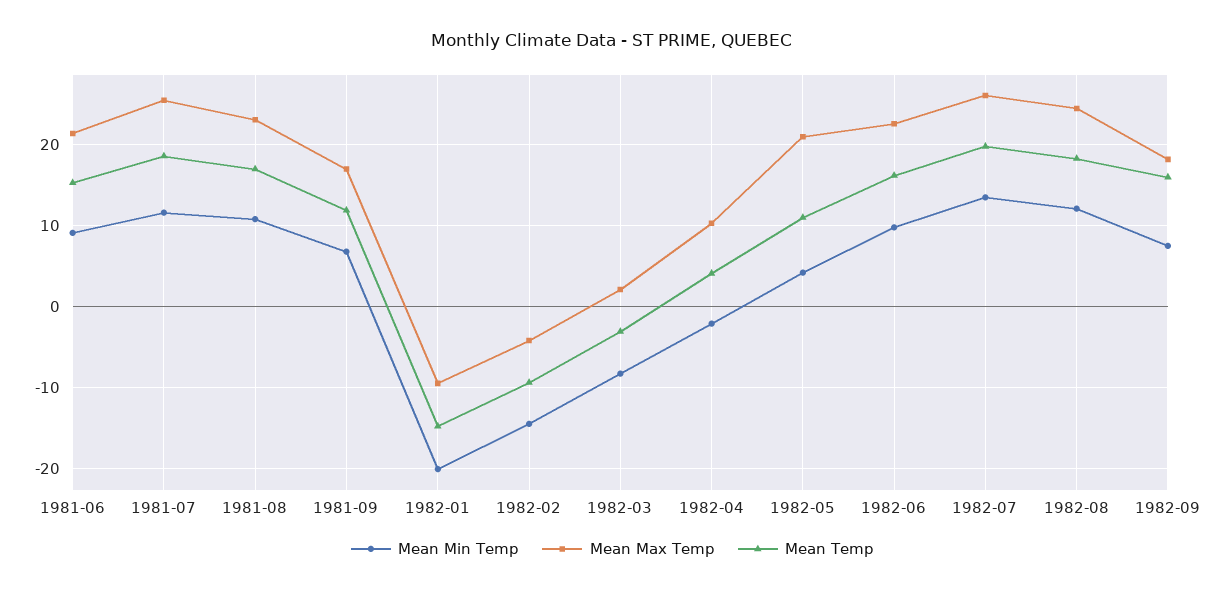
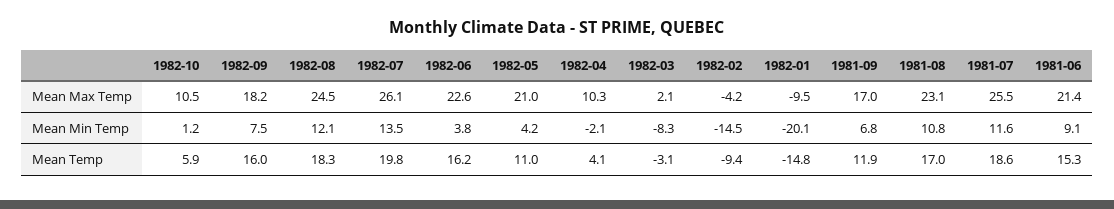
Mean Min Temp, 1982-06: 10 -> 3.8
Mean Max Temp, 1982-10: none -> 10.5
Mean Min Temp, 1982-10: none -> 1.2
Mean Temp, 1982-10: none -> 5.9

